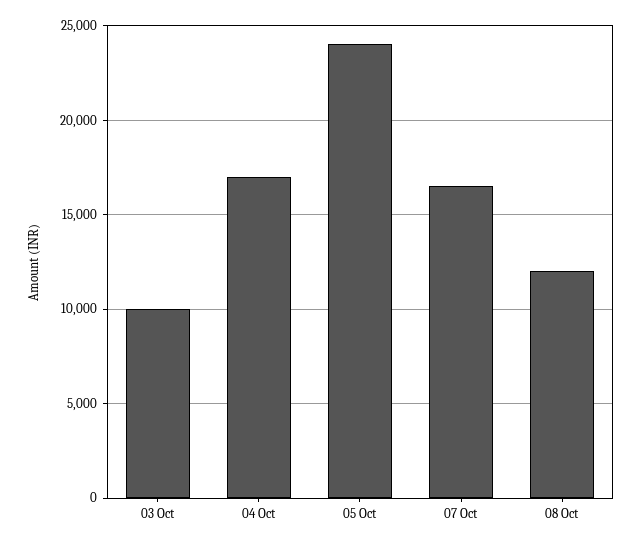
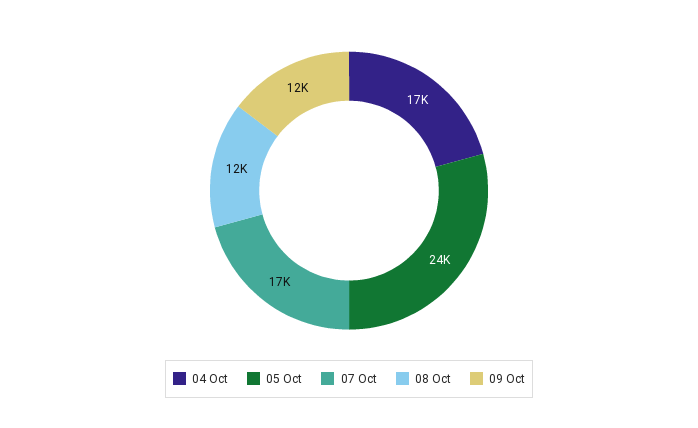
03 Oct: 10000 -> none
09 Oct: none -> 12000

